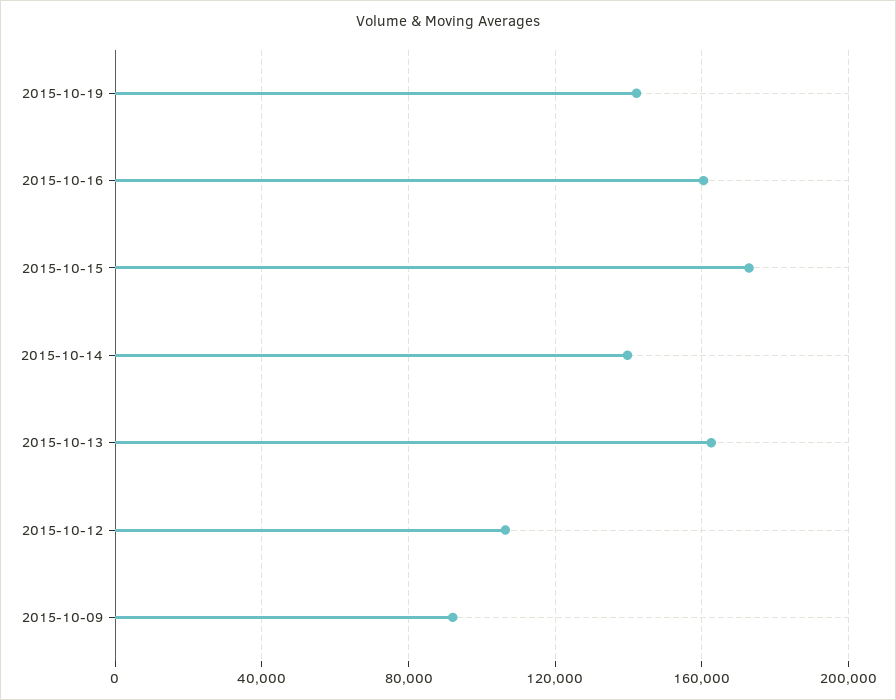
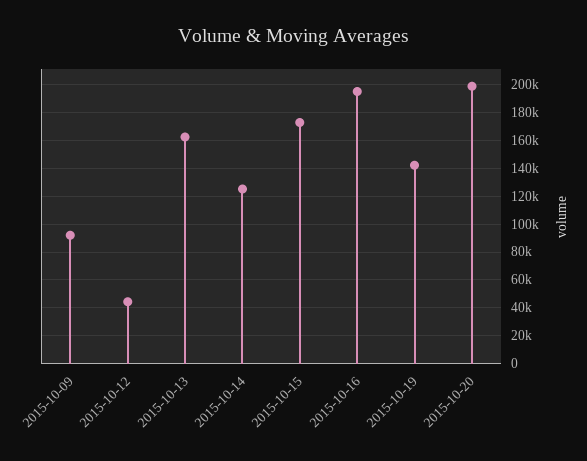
2015-10-16: 160000 -> 195000
2015-10-14: 140000 -> 125000
2015-10-12: 105000 -> 45000
2015-10-20: none -> 200000

